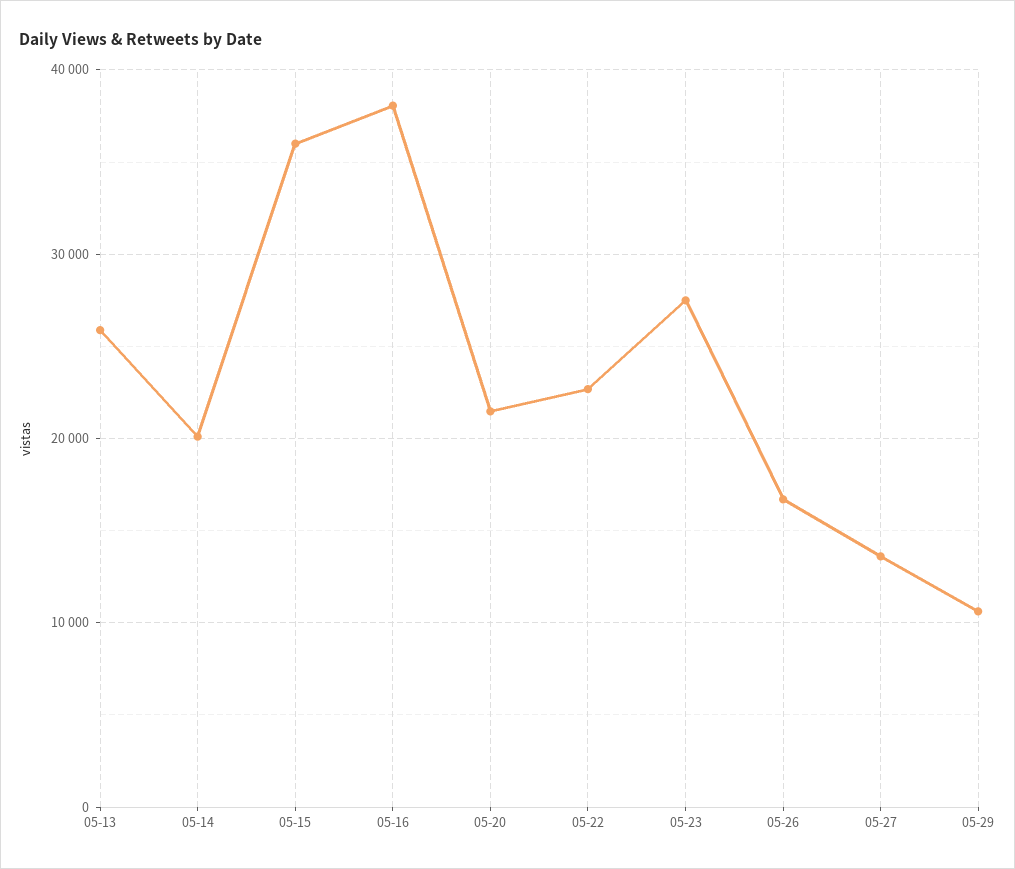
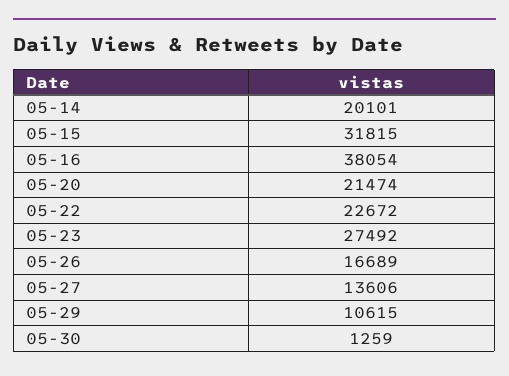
05-13: 26000 -> none
05-15: 36000 -> 31815
05-30: none -> 1259

